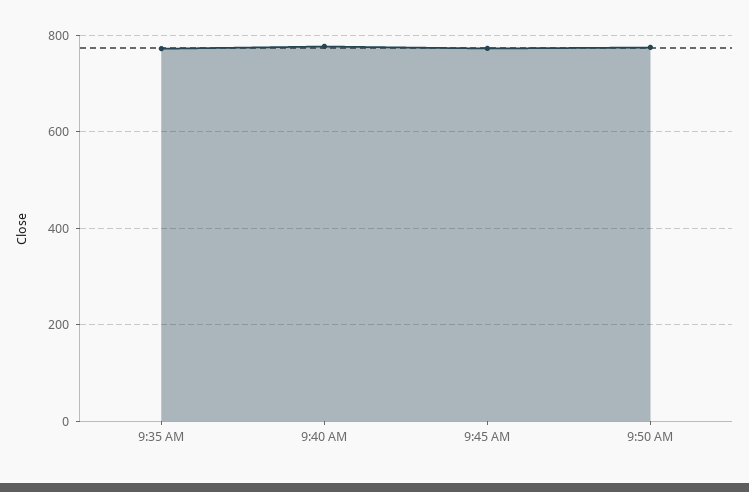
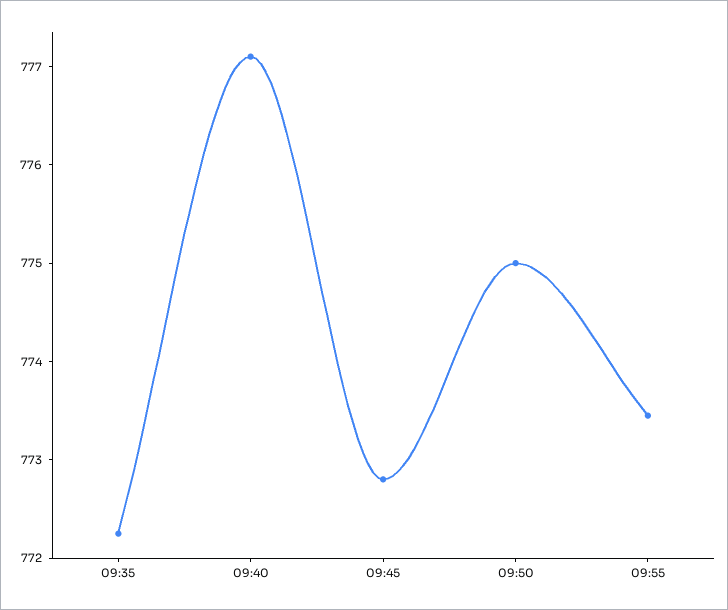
09:55: none -> 773.4

